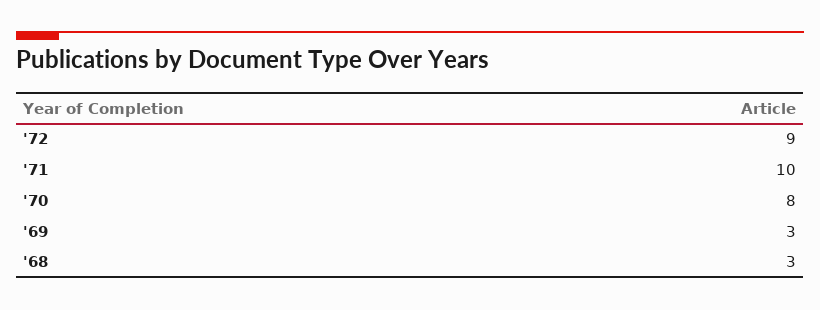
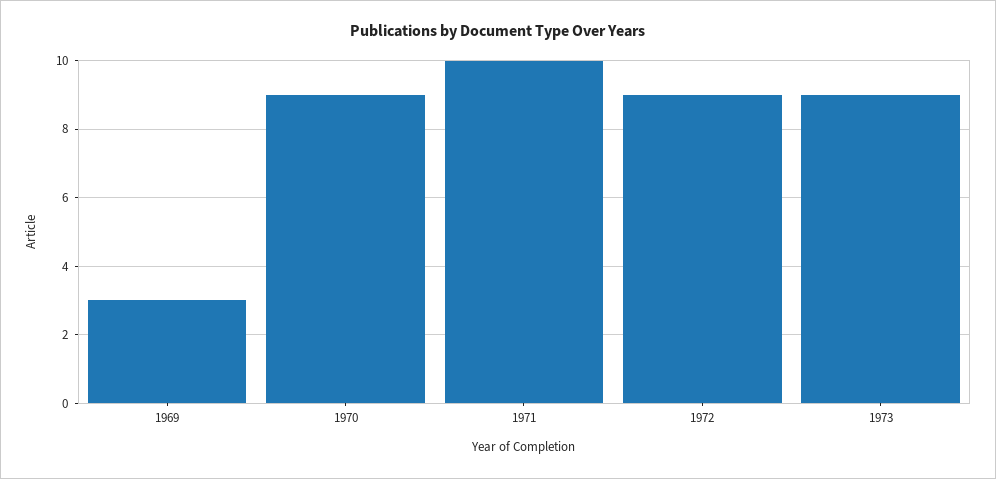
'70: 8 -> 9
'68: 3 -> none
1973: none -> 9

